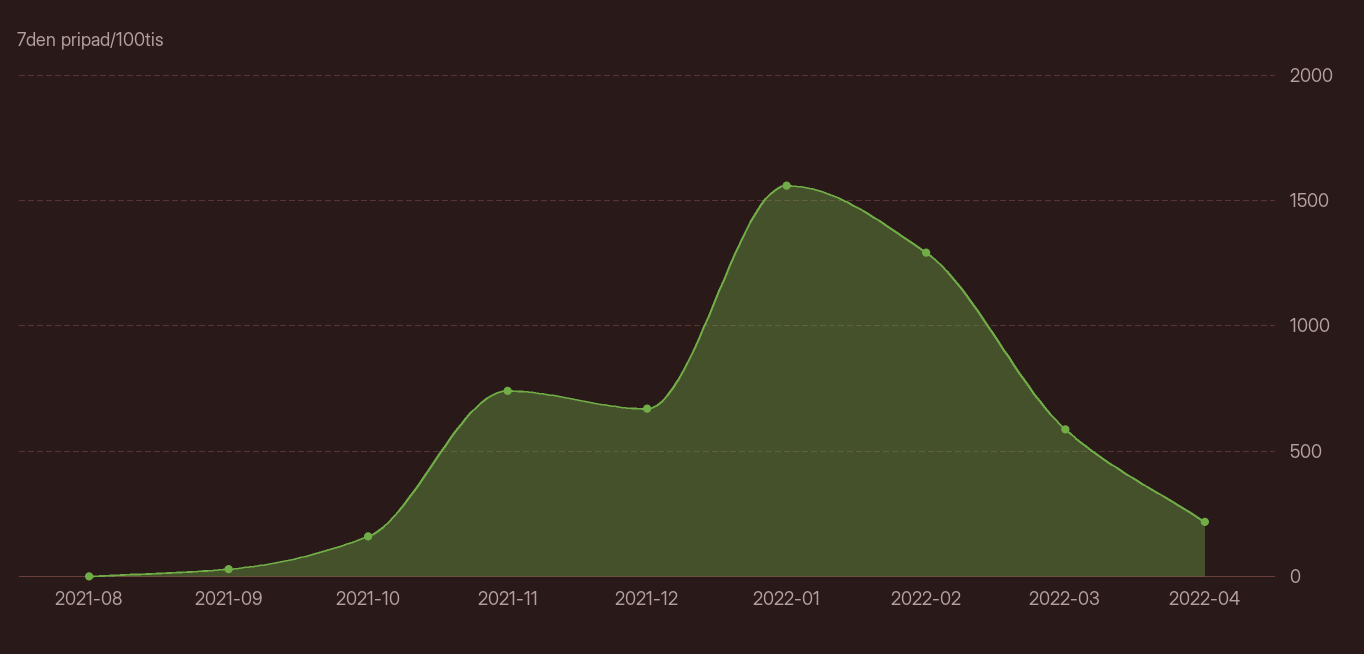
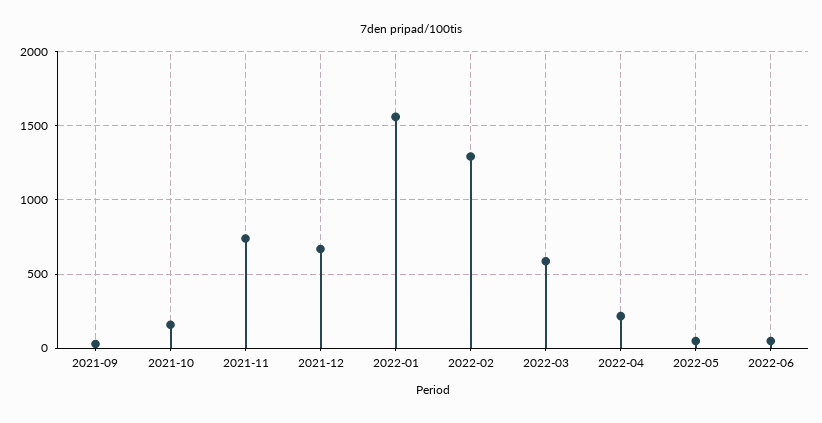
2021-08: 0 -> none
2022-05: none -> 50
2022-06: none -> 50

